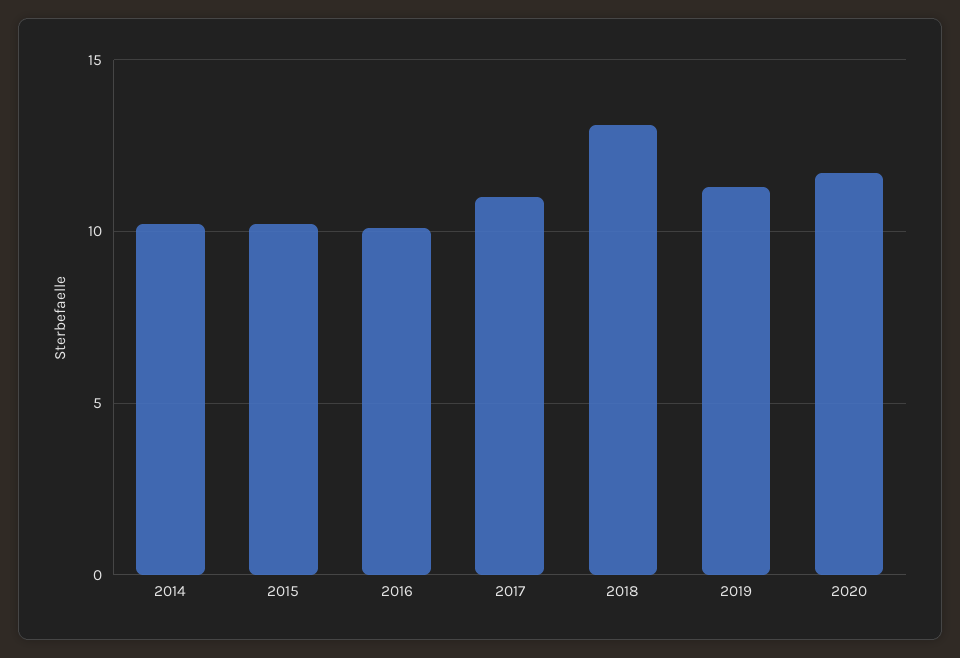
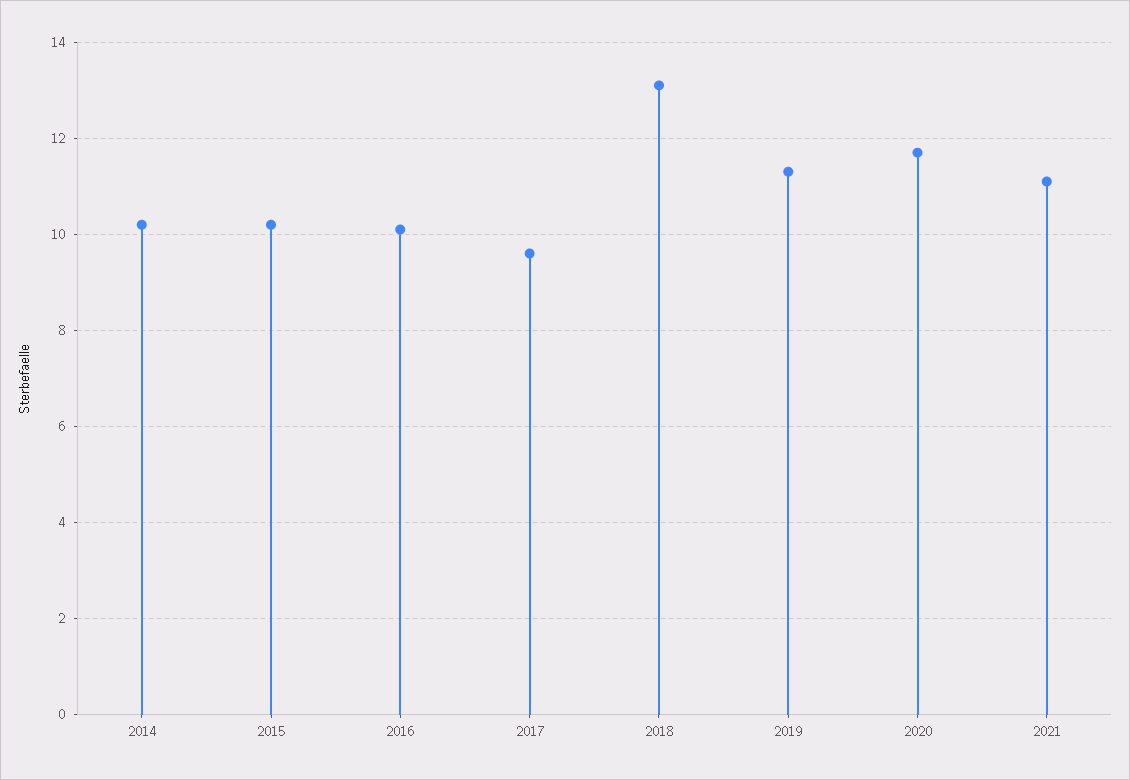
2017: 11 -> 9.5
2021: none -> 11

